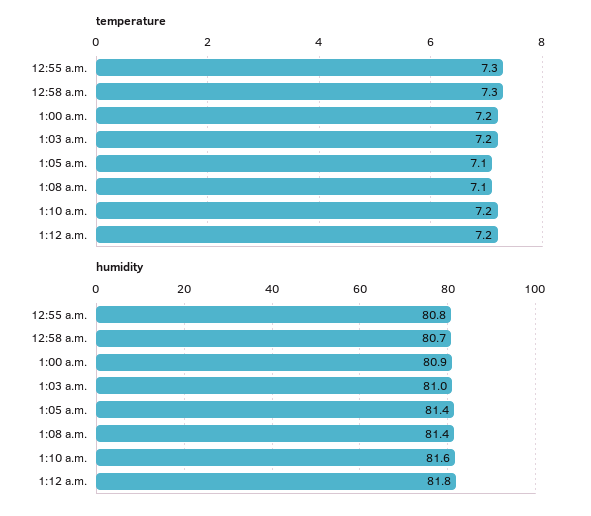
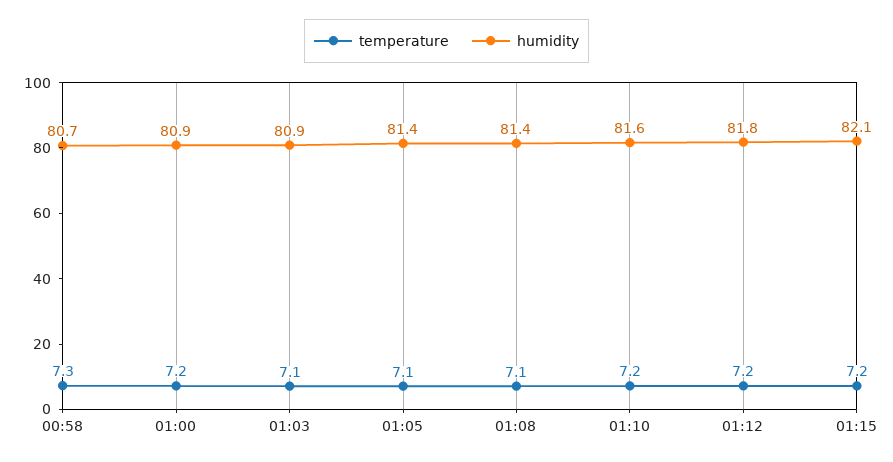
temperature, 12:55 a.m.: 7.3 -> none
temperature, 1:03 a.m.: 7.2 -> 7.1
humidity, 12:55 a.m.: 80.8 -> none
humidity, 1:03 a.m.: 81 -> 80.9
temperature, 01:15: none -> 7.2
humidity, 01:15: none -> 82.1

